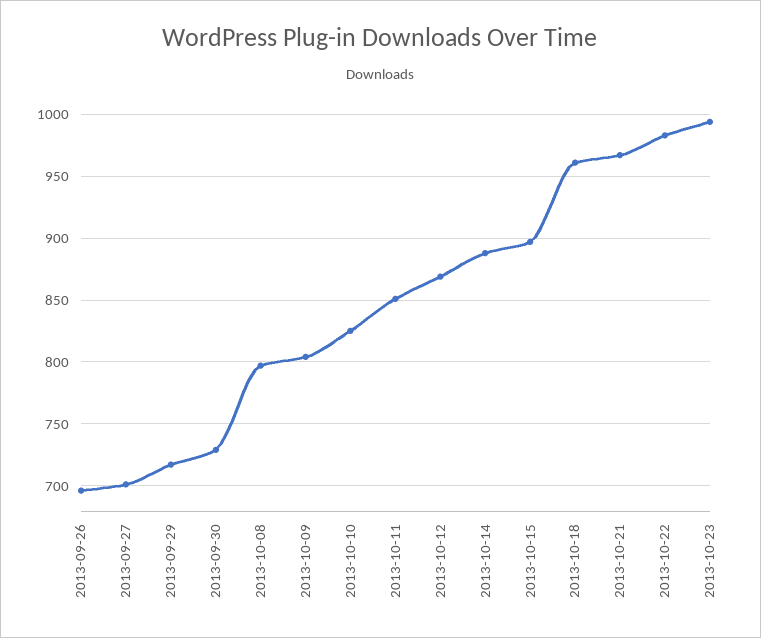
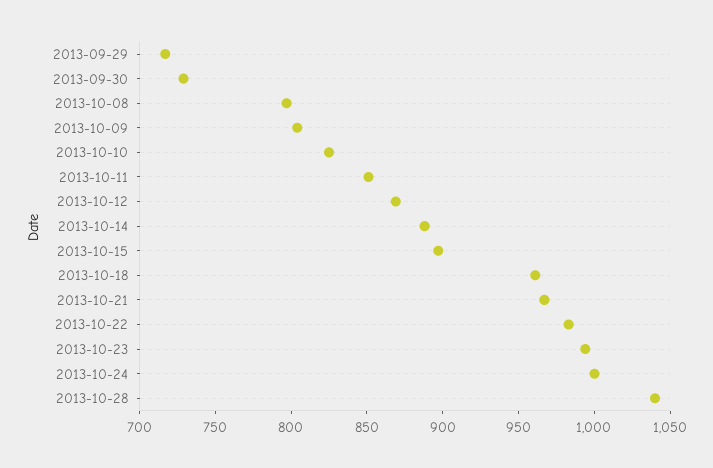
2013-09-26: 695 -> none
2013-09-27: 700 -> none
2013-10-24: none -> 1000
2013-10-28: none -> 1040

